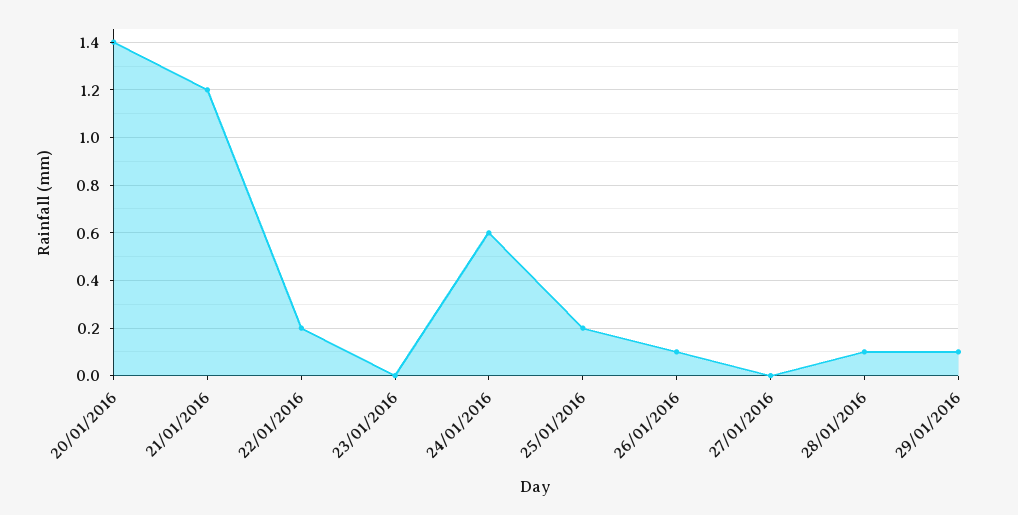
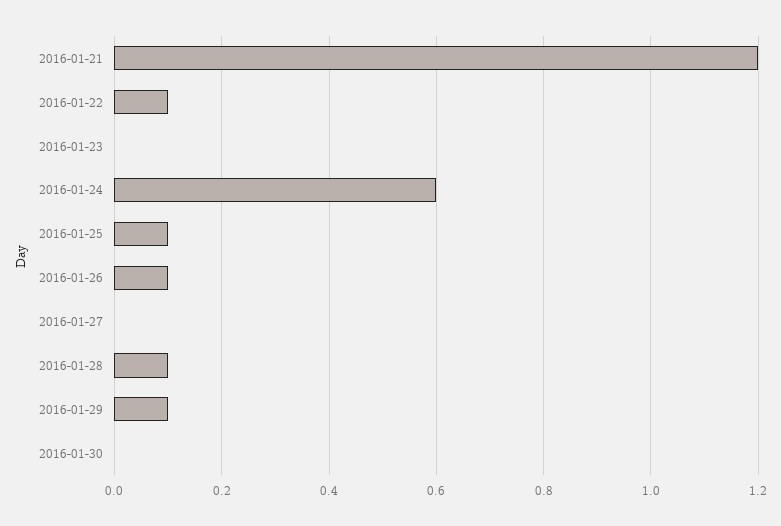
20/01/2016: 1.4 -> none
22/01/2016: 0.2 -> 0.1
25/01/2016: 0.2 -> 0.1
2016-01-30: none -> 0

